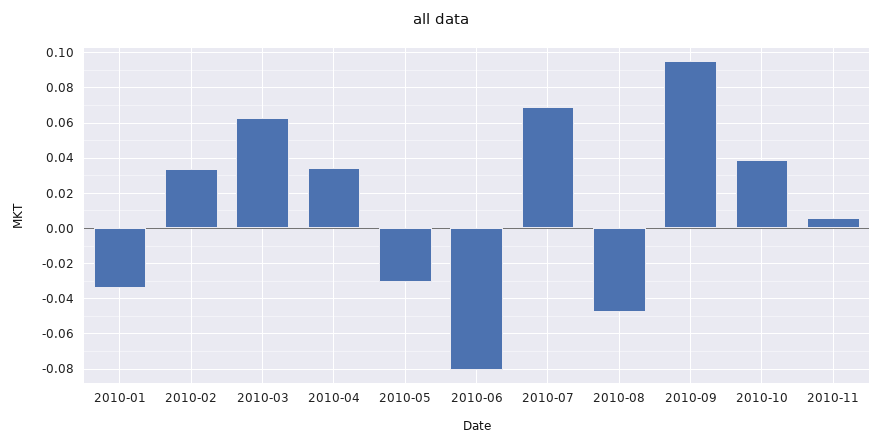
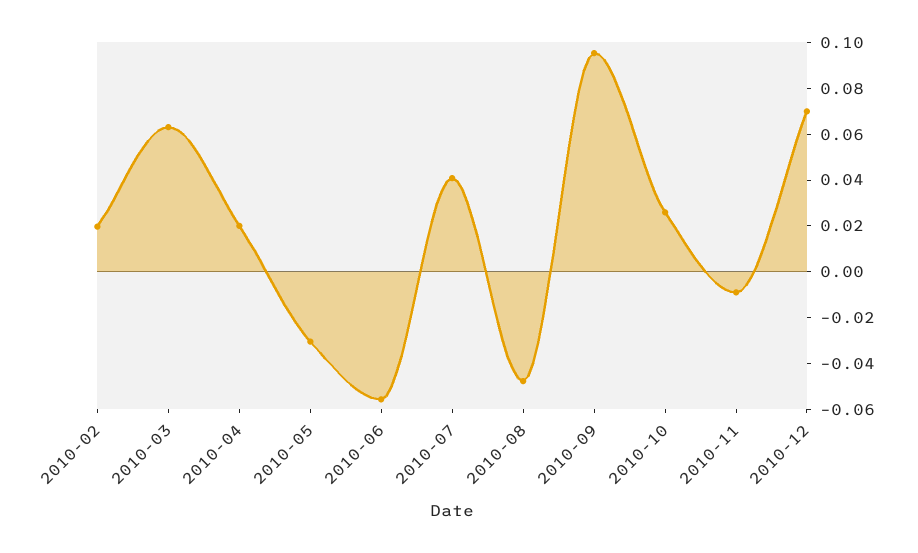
2010-01: -0.035 -> none
2010-02: 0.035 -> 0.02
2010-04: 0.035 -> 0.02
2010-06: -0.08 -> -0.055
2010-07: 0.07 -> 0.04
2010-10: 0.04 -> 0.025
2010-11: 0.005 -> -0.01
2010-12: none -> 0.07

